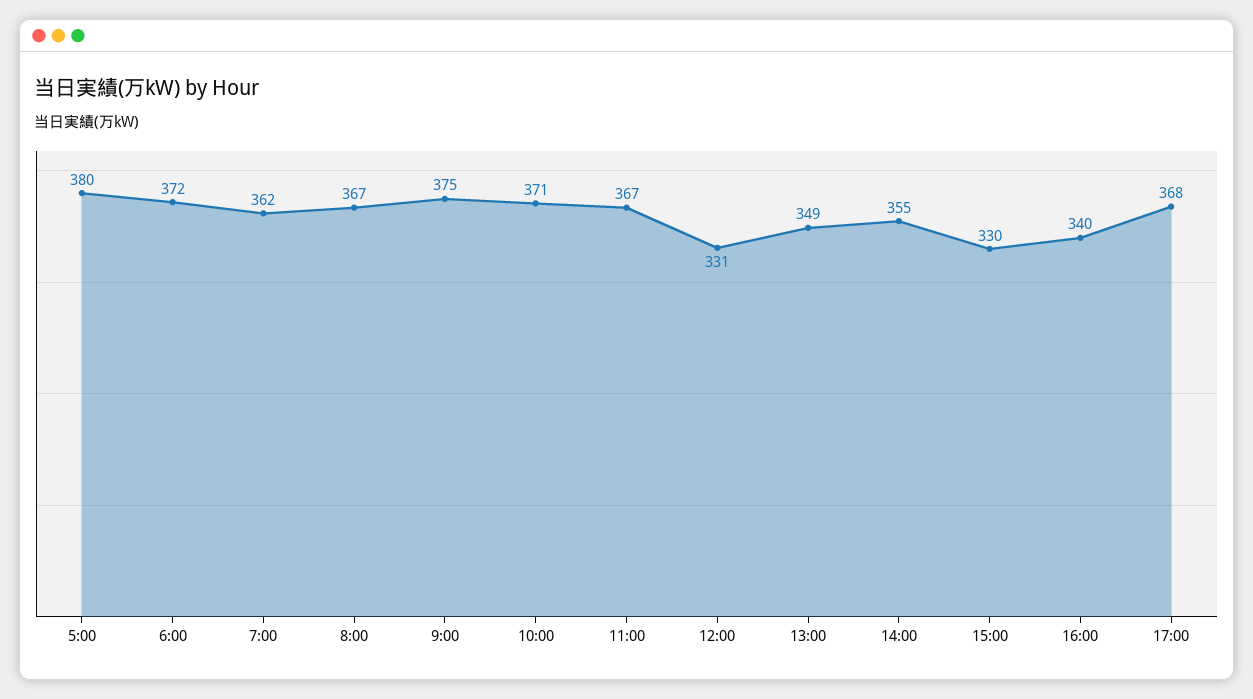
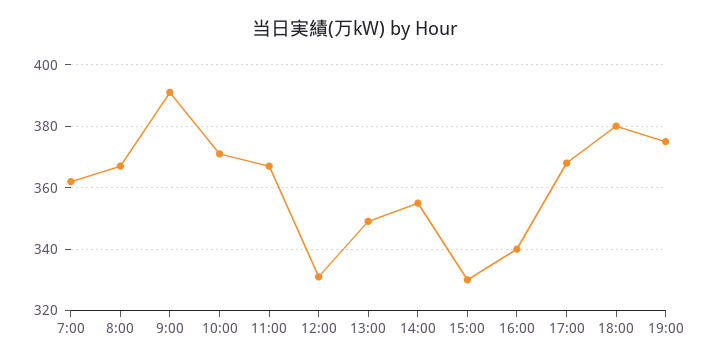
5:00: 380 -> none
6:00: 372 -> none
9:00: 375 -> 390
18:00: none -> 380
19:00: none -> 375

